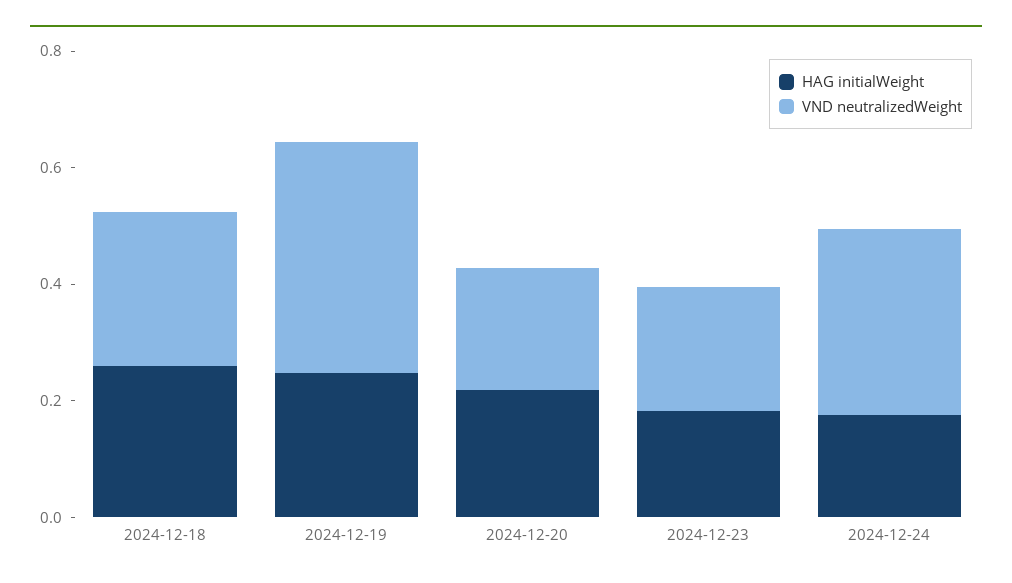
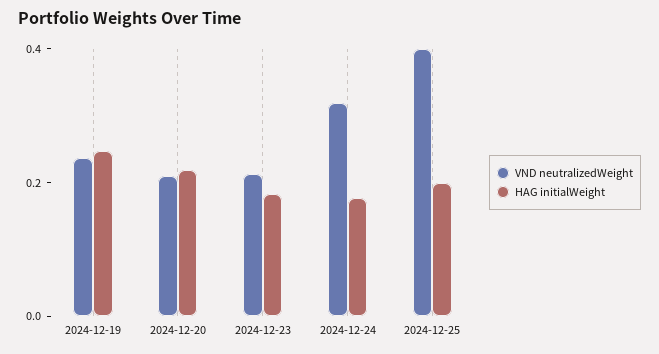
HAG initialWeight, 2024-12-18: 0.25 -> none
VND neutralizedWeight, 2024-12-18: 0.25 -> none
VND neutralizedWeight, 2024-12-19: 0.4 -> 0.25
VND neutralizedWeight, 2024-12-25: none -> 0.4
HAG initialWeight, 2024-12-25: none -> 0.2

